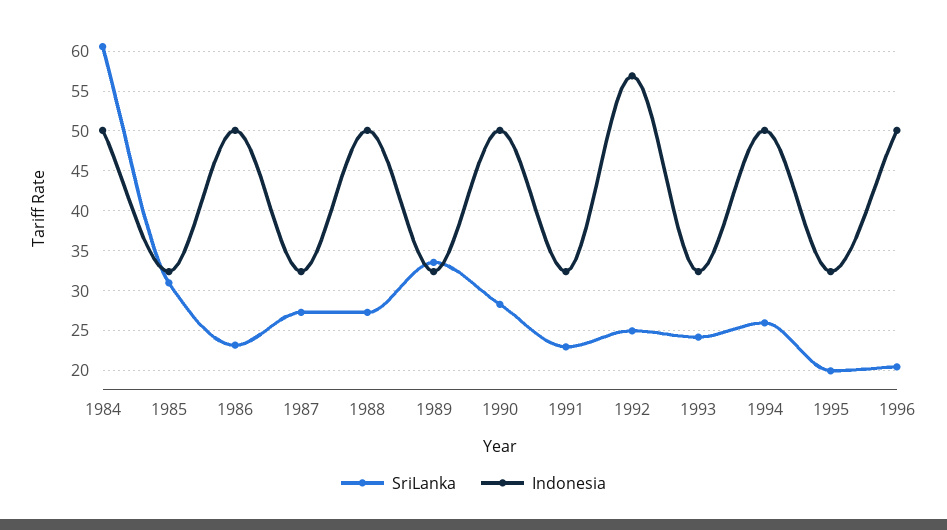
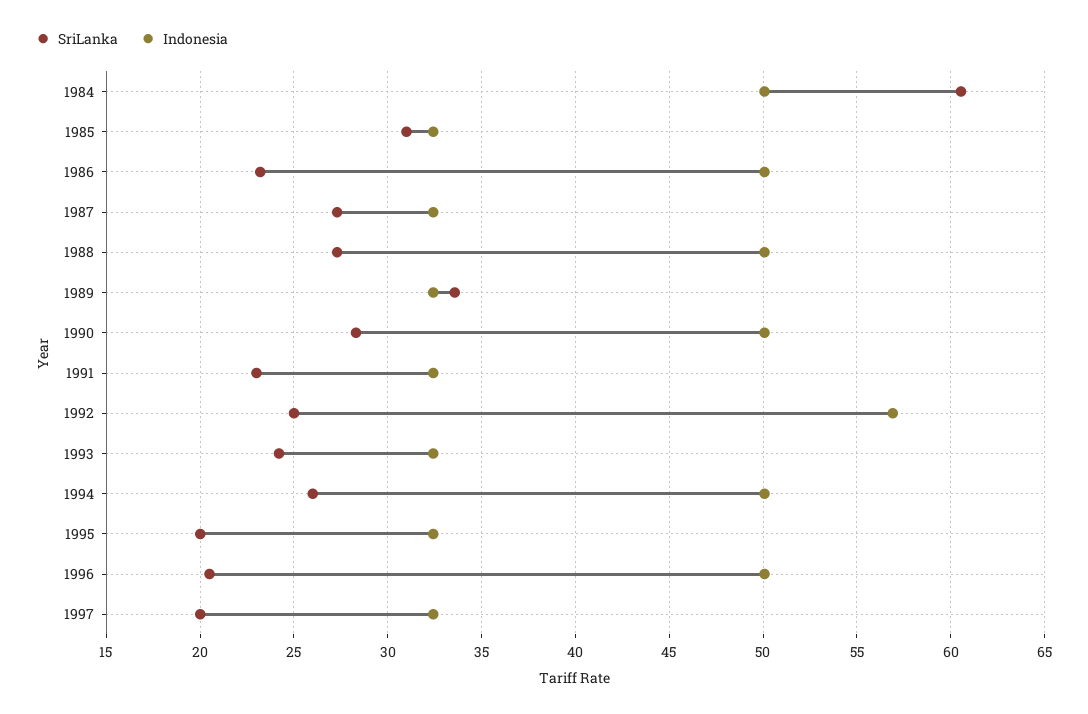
SriLanka, 1997: none -> 20
Indonesia, 1997: none -> 32.5

